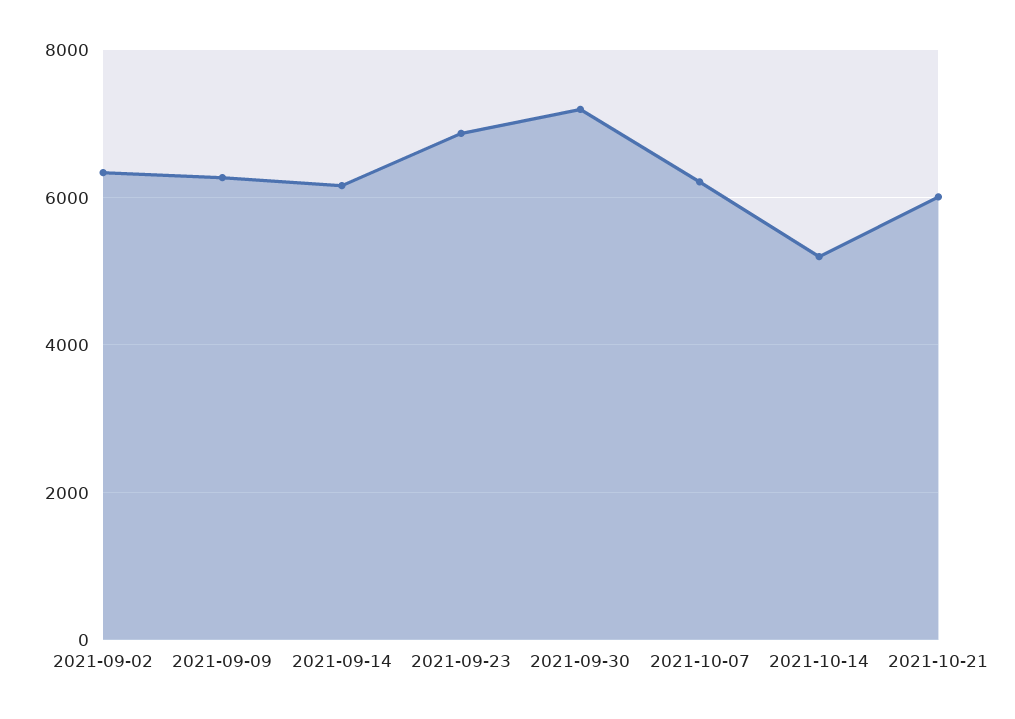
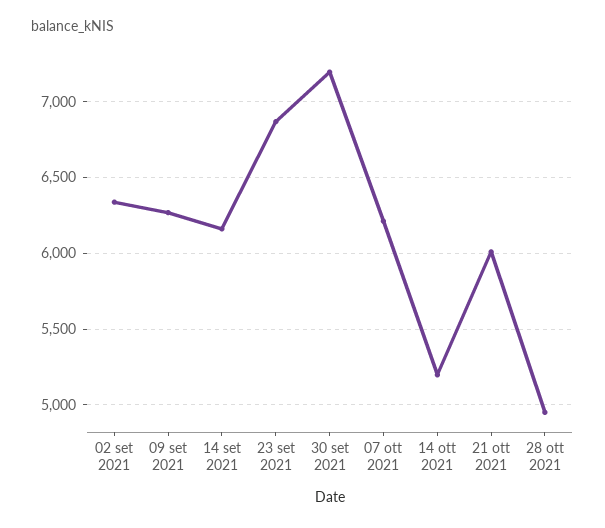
28 ott 2021: none -> 4950

